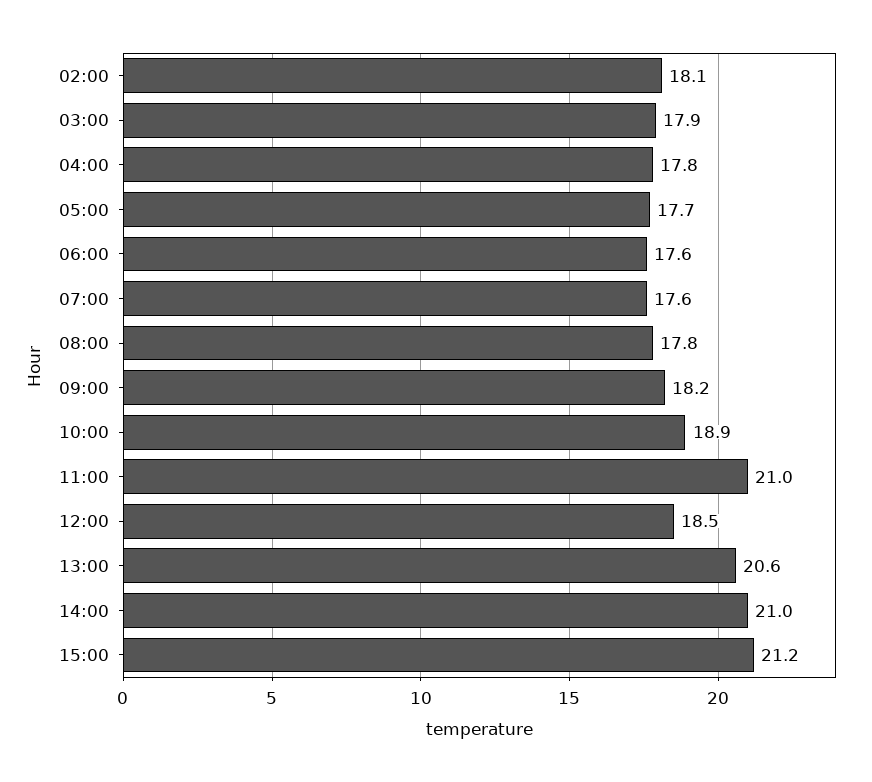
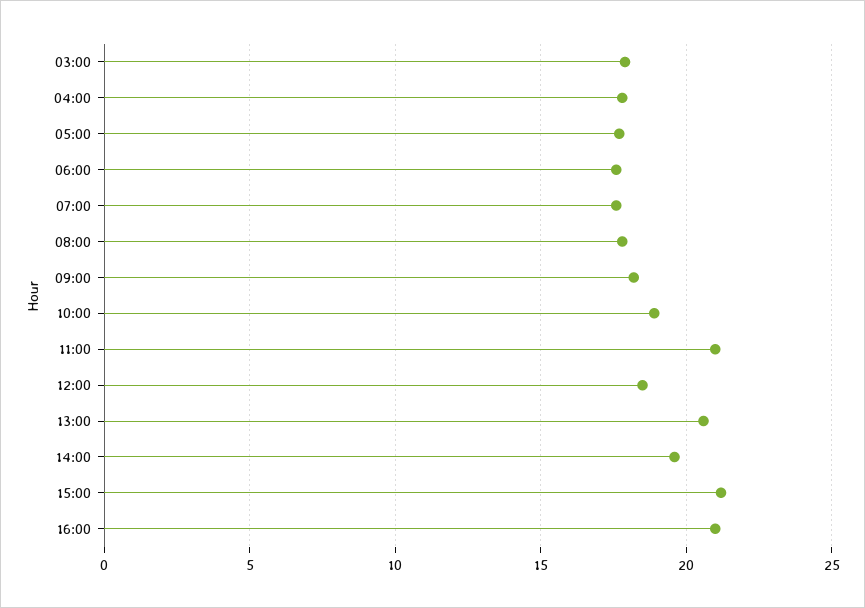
02:00: 18.1 -> none
14:00: 21 -> 19.5
16:00: none -> 21

